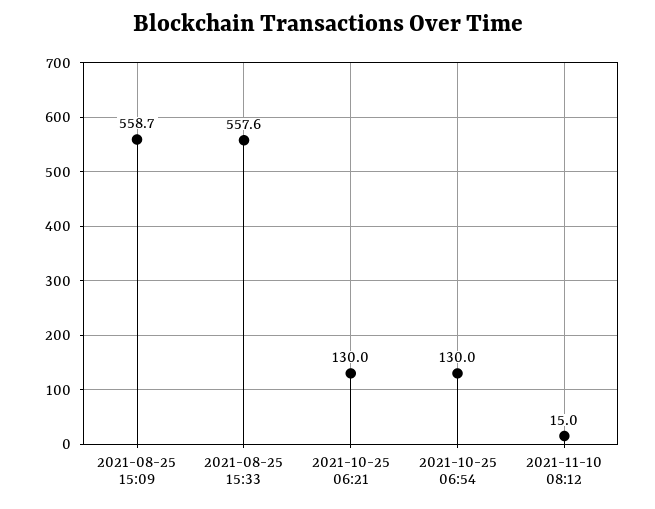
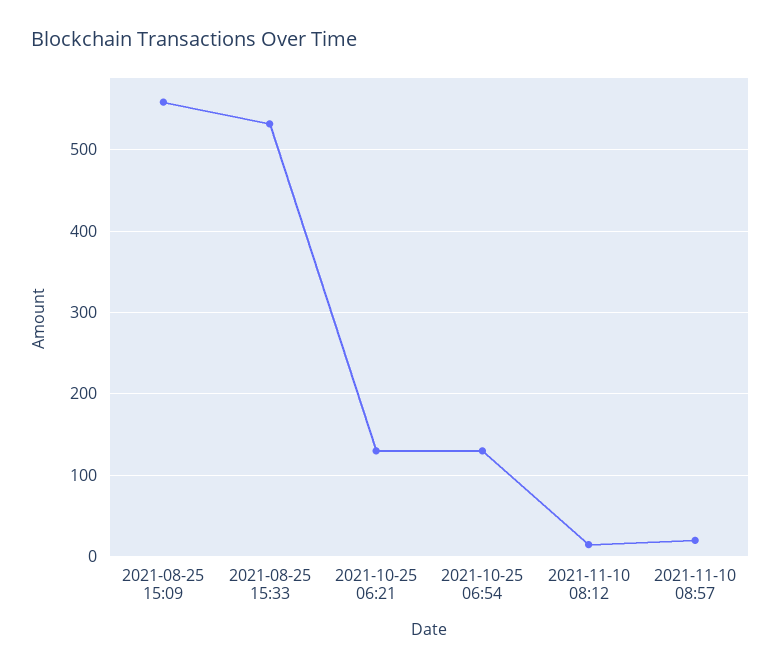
2021-08-25 15:33: 557.6 -> 530
2021-11-10 08:57: none -> 20

